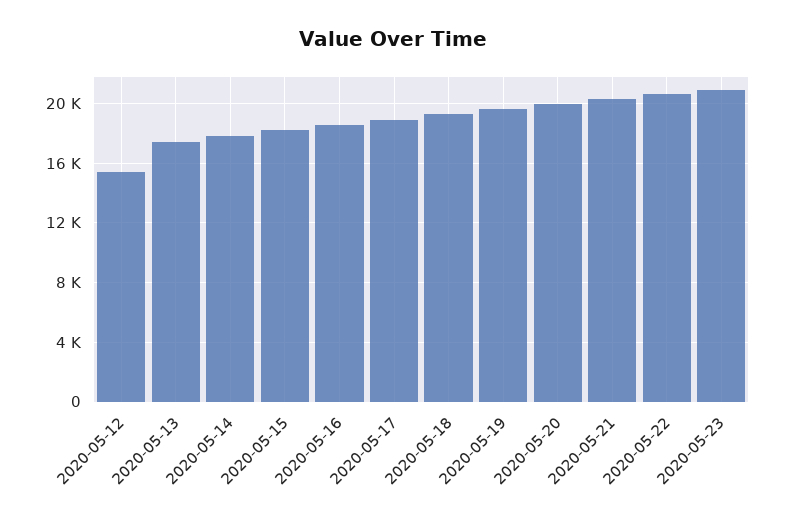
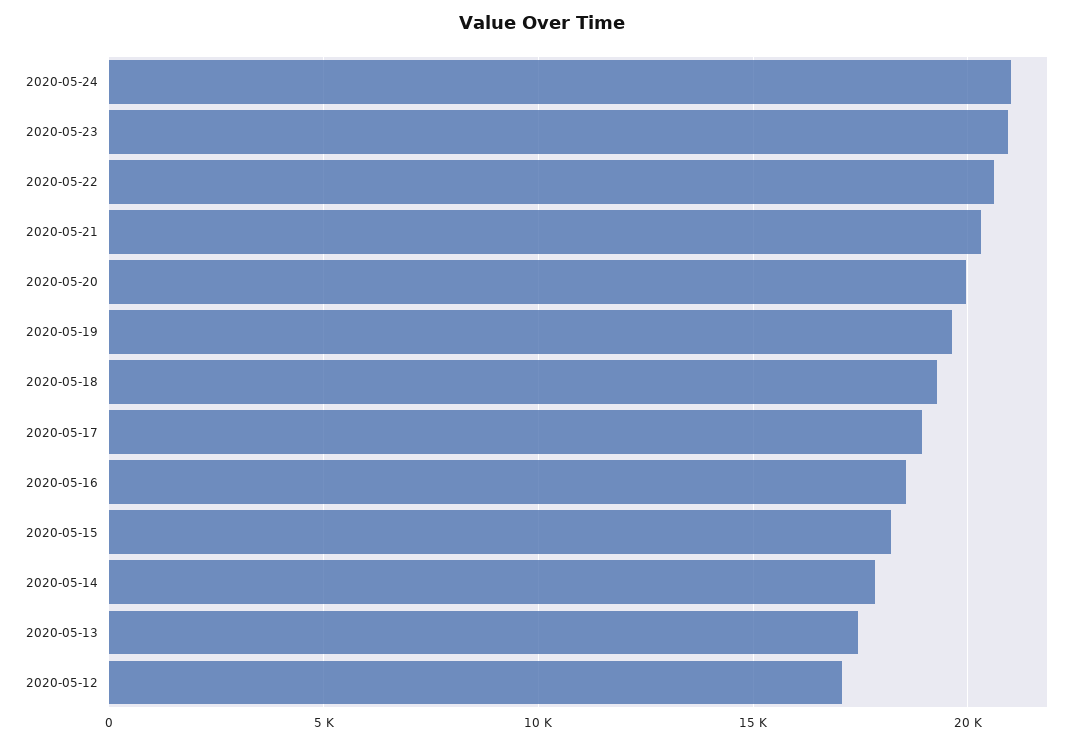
2020-05-12: 15500 -> 17000
2020-05-24: none -> 21000

